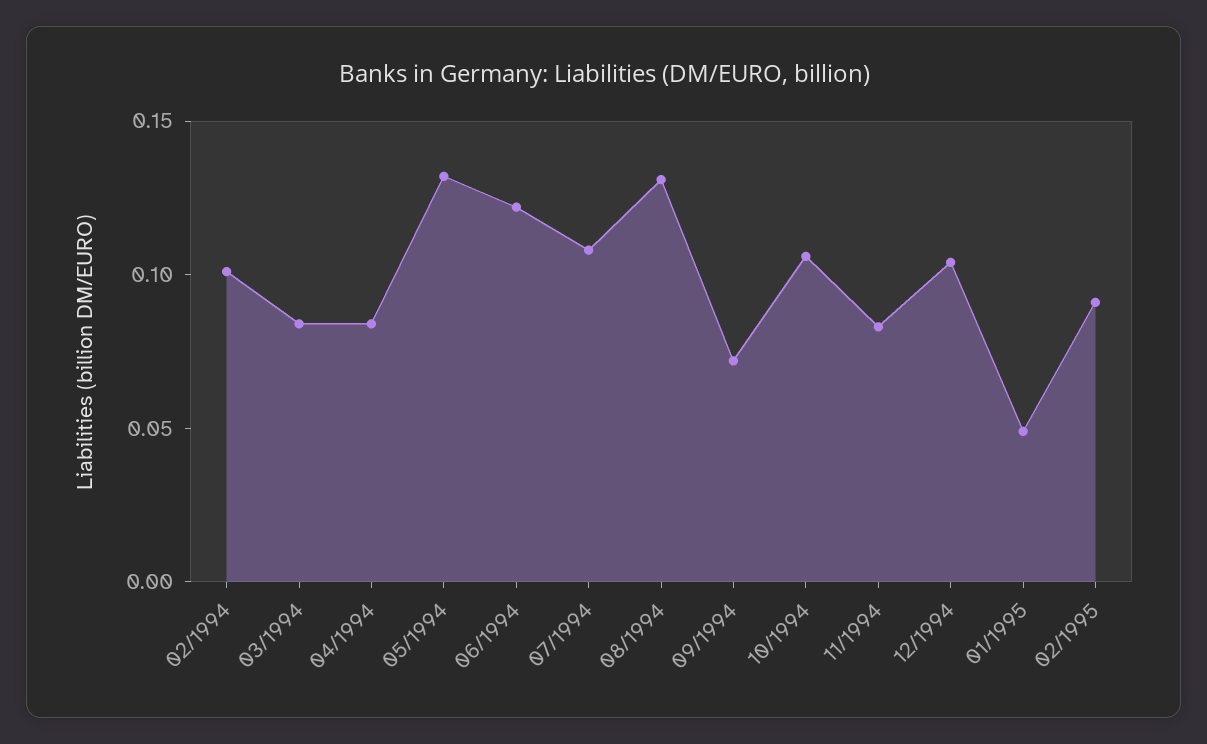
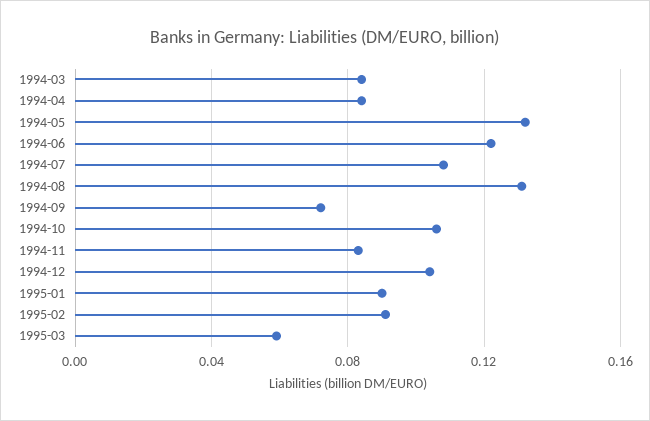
02/1994: 0.1 -> none
01/1995: 0.05 -> 0.09
1995-03: none -> 0.06

